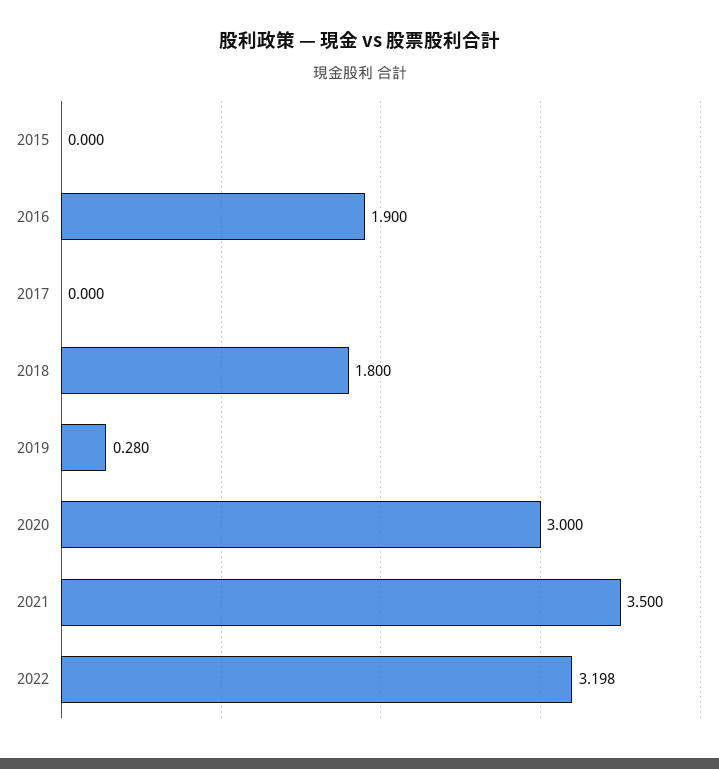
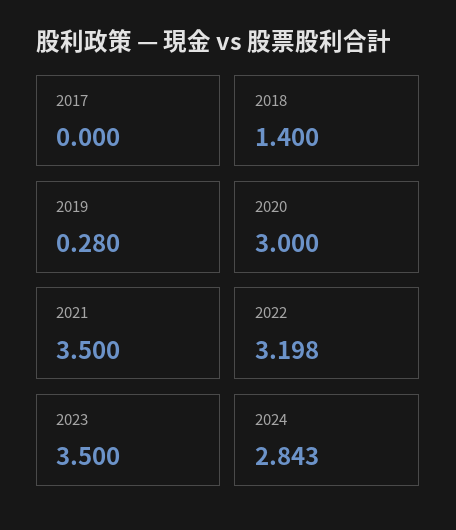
2015: 0 -> none
2016: 1.9 -> none
2018: 1.8 -> 1.4
2023: none -> 3.5
2024: none -> 2.843

